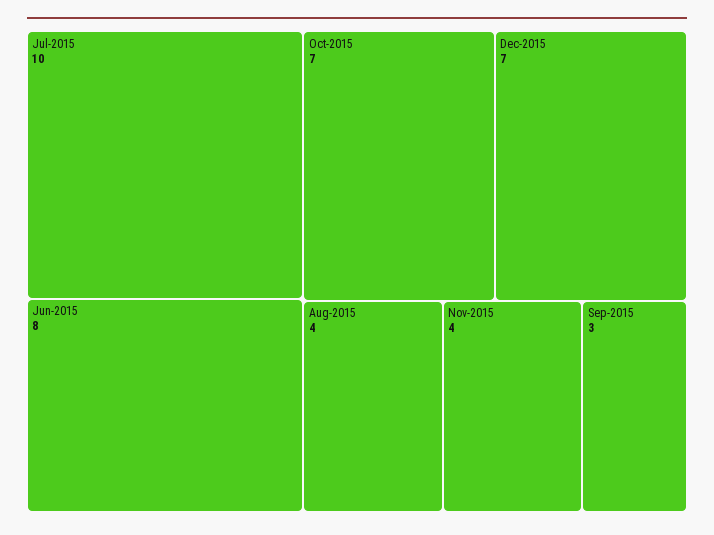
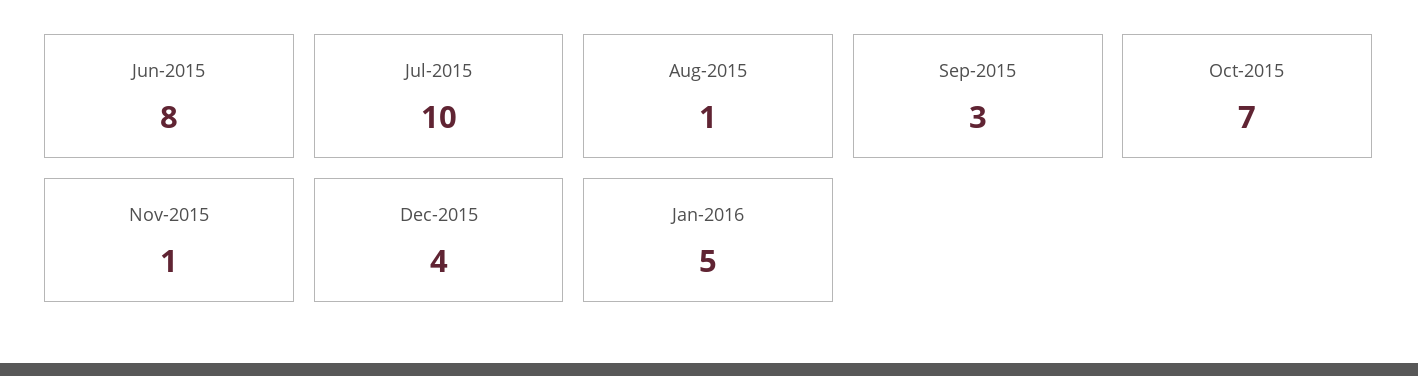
Dec-2015: 7 -> 4
Aug-2015: 4 -> 1
Nov-2015: 4 -> 1
Jan-2016: none -> 5

